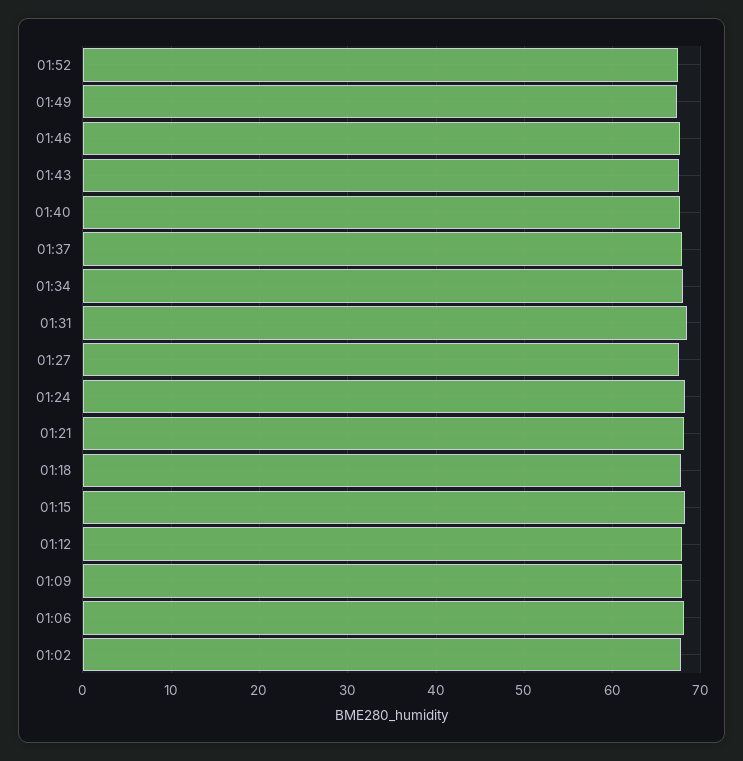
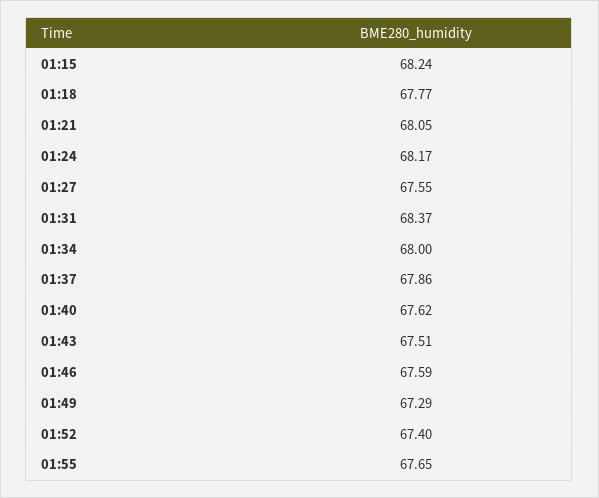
01:12: 68 -> none
01:09: 68 -> none
01:06: 68 -> none
01:02: 68 -> none
01:55: none -> 67.65

